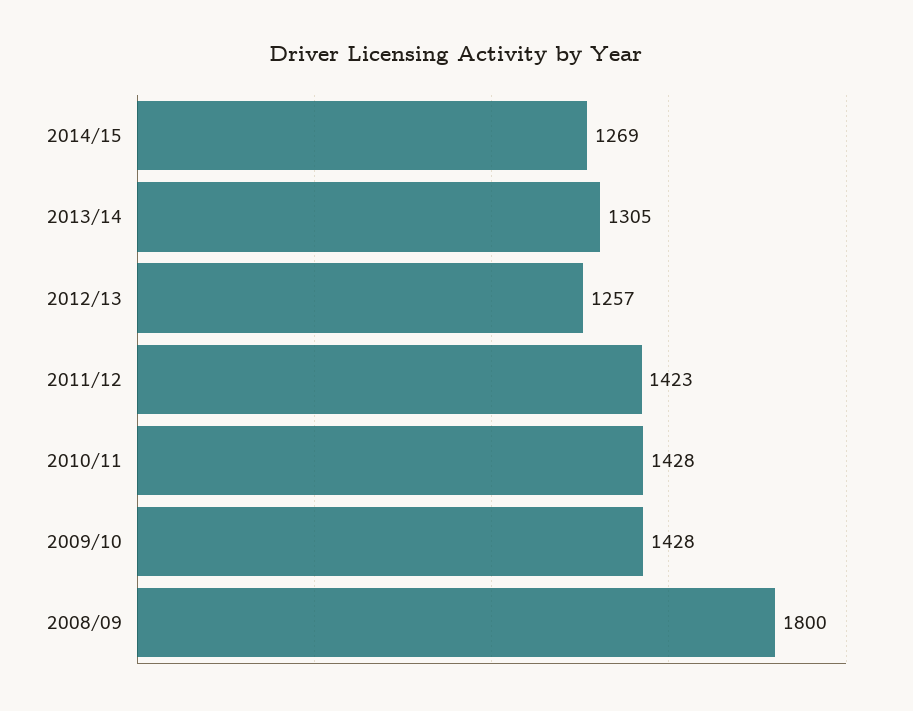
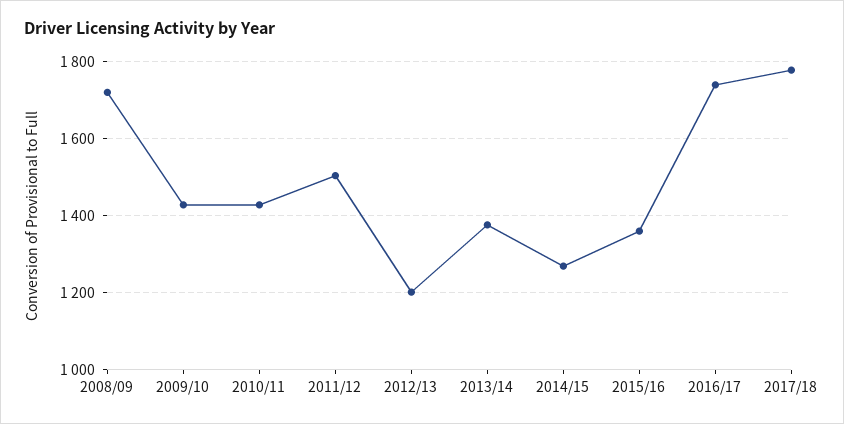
2013/14: 1305 -> 1380
2012/13: 1257 -> 1200
2011/12: 1423 -> 1500
2008/09: 1800 -> 1720
2015/16: none -> 1360
2016/17: none -> 1740
2017/18: none -> 1780

